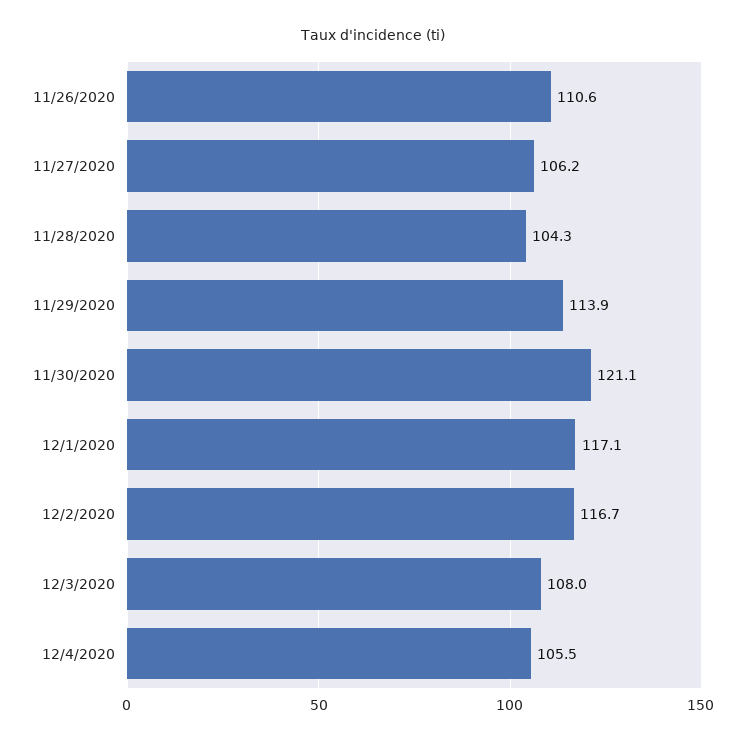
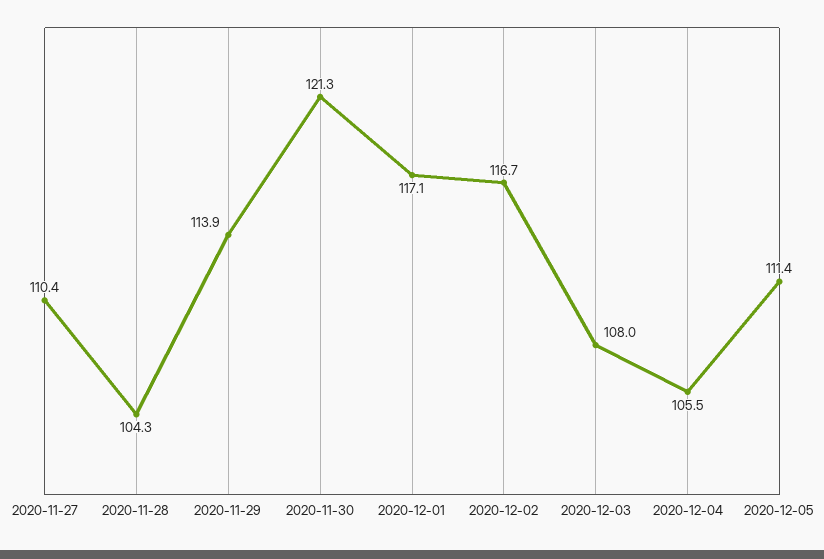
11/26/2020: 110.6 -> none
11/27/2020: 106.2 -> 110.4
11/30/2020: 121.1 -> 121.3
2020-12-05: none -> 111.4

